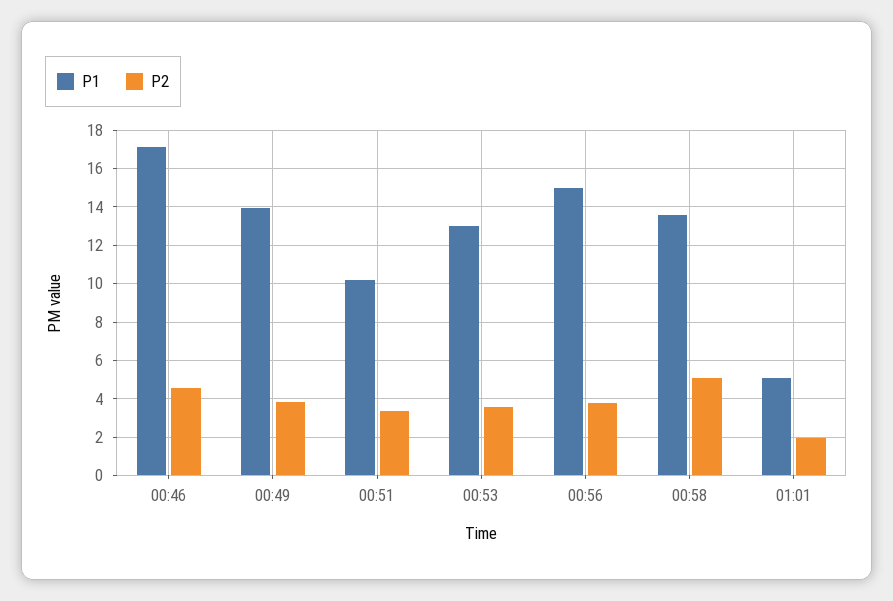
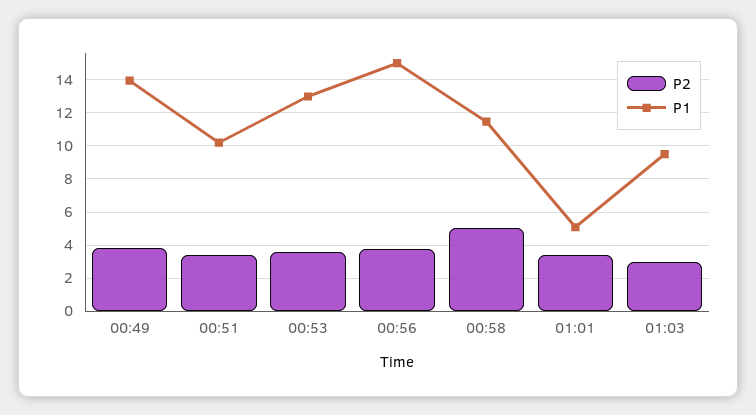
P1, 00:46: 17 -> none
P2, 00:46: 4.5 -> none
P1, 00:58: 13.5 -> 11.5
P2, 01:01: 2 -> 3.5
P2, 01:03: none -> 3
P1, 01:03: none -> 9.5

